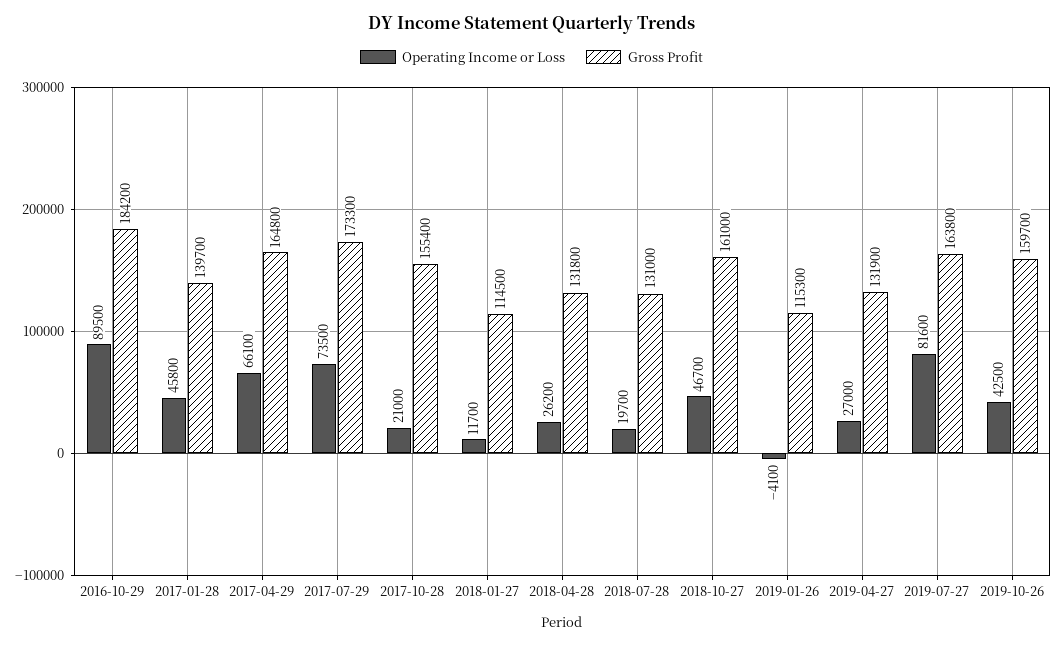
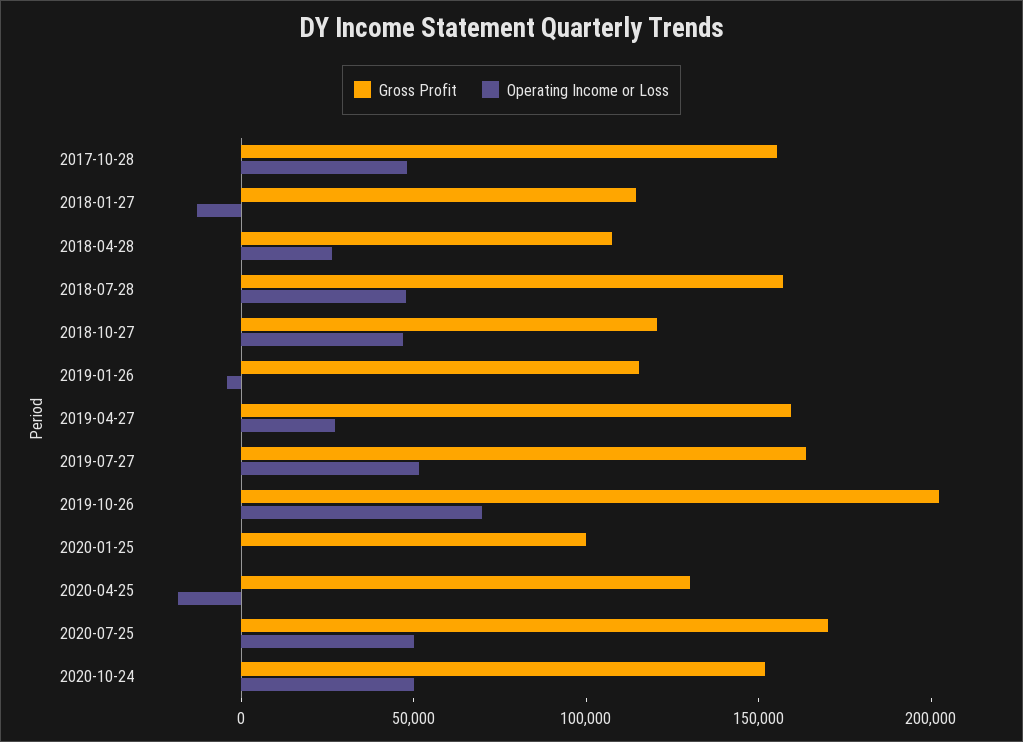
Operating Income or Loss, 2016-10-29: 89500 -> none
Gross Profit, 2016-10-29: 184200 -> none
Operating Income or Loss, 2017-01-28: 45800 -> none
Gross Profit, 2017-01-28: 139700 -> none
Operating Income or Loss, 2017-04-29: 66100 -> none
Gross Profit, 2017-04-29: 164800 -> none
Operating Income or Loss, 2017-07-29: 73500 -> none
Gross Profit, 2017-07-29: 173300 -> none
Operating Income or Loss, 2017-10-28: 21000 -> 50000
Operating Income or Loss, 2018-01-27: 11700 -> -10000
Gross Profit, 2018-04-28: 131800 -> 110000
Operating Income or Loss, 2018-07-28: 19700 -> 50000
Gross Profit, 2018-07-28: 131000 -> 160000
Gross Profit, 2018-10-27: 161000 -> 120000
Gross Profit, 2019-04-27: 131900 -> 160000
Operating Income or Loss, 2019-07-27: 81600 -> 50000
Operating Income or Loss, 2019-10-26: 42500 -> 70000
Gross Profit, 2019-10-26: 159700 -> 200000
Gross Profit, 2020-01-25: none -> 100000
Operating Income or Loss, 2020-01-25: none -> 0
Gross Profit, 2020-04-25: none -> 130000
Operating Income or Loss, 2020-04-25: none -> -20000
Gross Profit, 2020-07-25: none -> 170000
Operating Income or Loss, 2020-07-25: none -> 50000
Gross Profit, 2020-10-24: none -> 150000
Operating Income or Loss, 2020-10-24: none -> 50000

